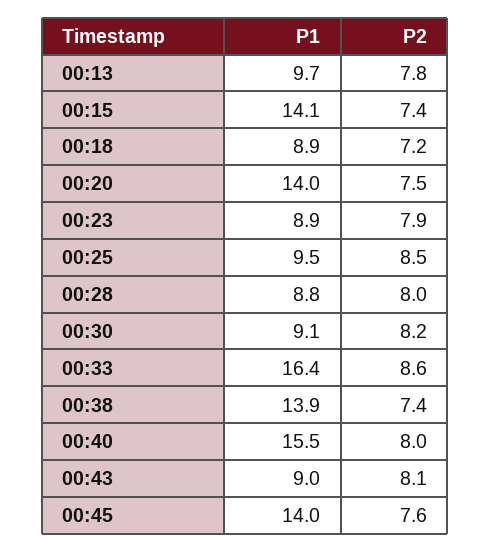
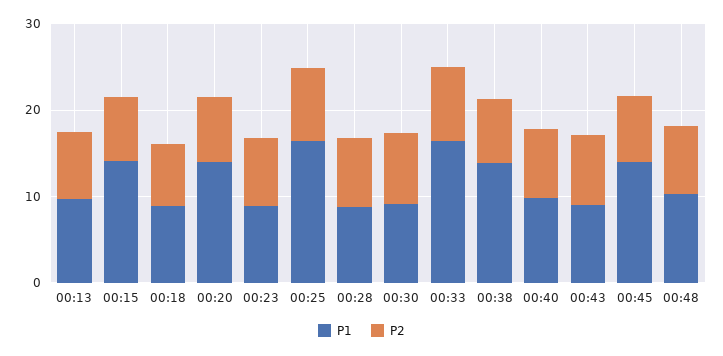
P1, 00:25: 9.5 -> 16
P1, 00:40: 15.5 -> 10
P1, 00:48: none -> 10
P2, 00:48: none -> 8

